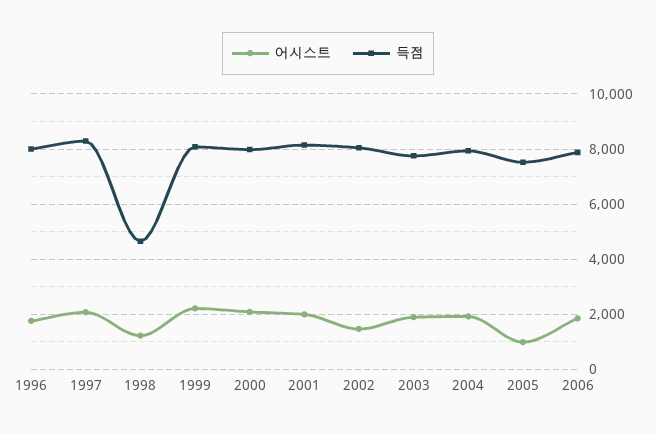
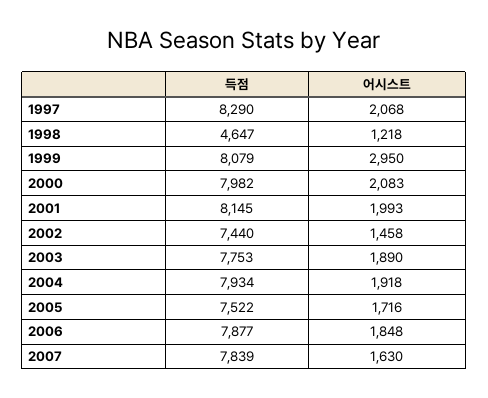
어시스트, 1996: 1750 -> none
득점, 1996: 8000 -> none
어시스트, 1999: 2250 -> 2950
득점, 2002: 8000 -> 7440
어시스트, 2005: 1000 -> 1716
득점, 2007: none -> 7839
어시스트, 2007: none -> 1630

